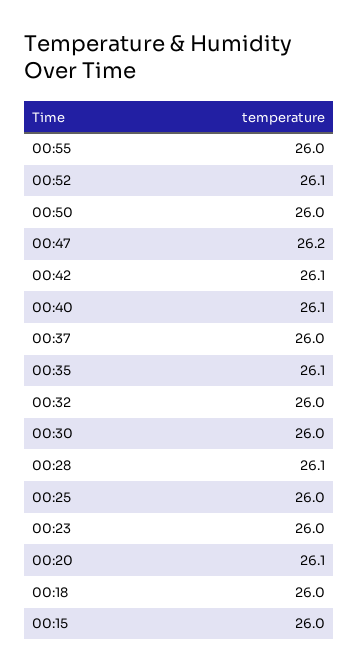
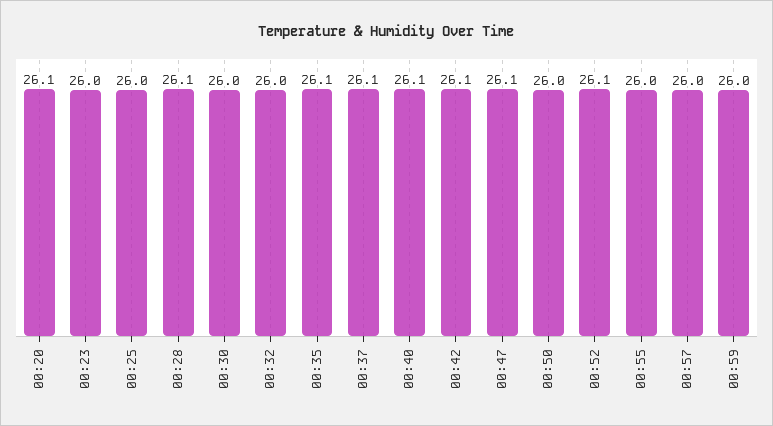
00:47: 26.2 -> 26.1
00:37: 26 -> 26.1
00:18: 26 -> none
00:15: 26 -> none
00:57: none -> 26
00:59: none -> 26

